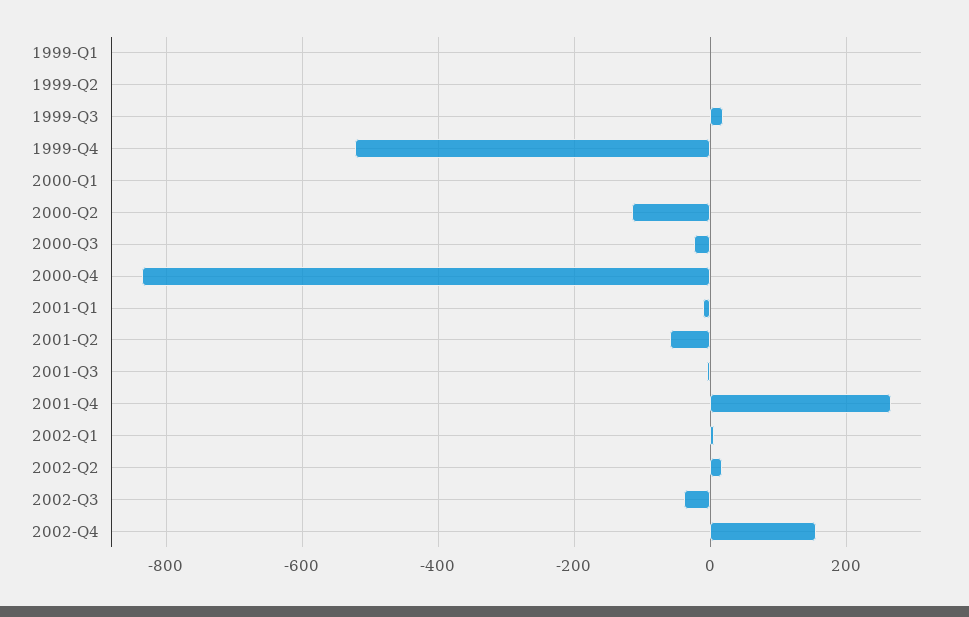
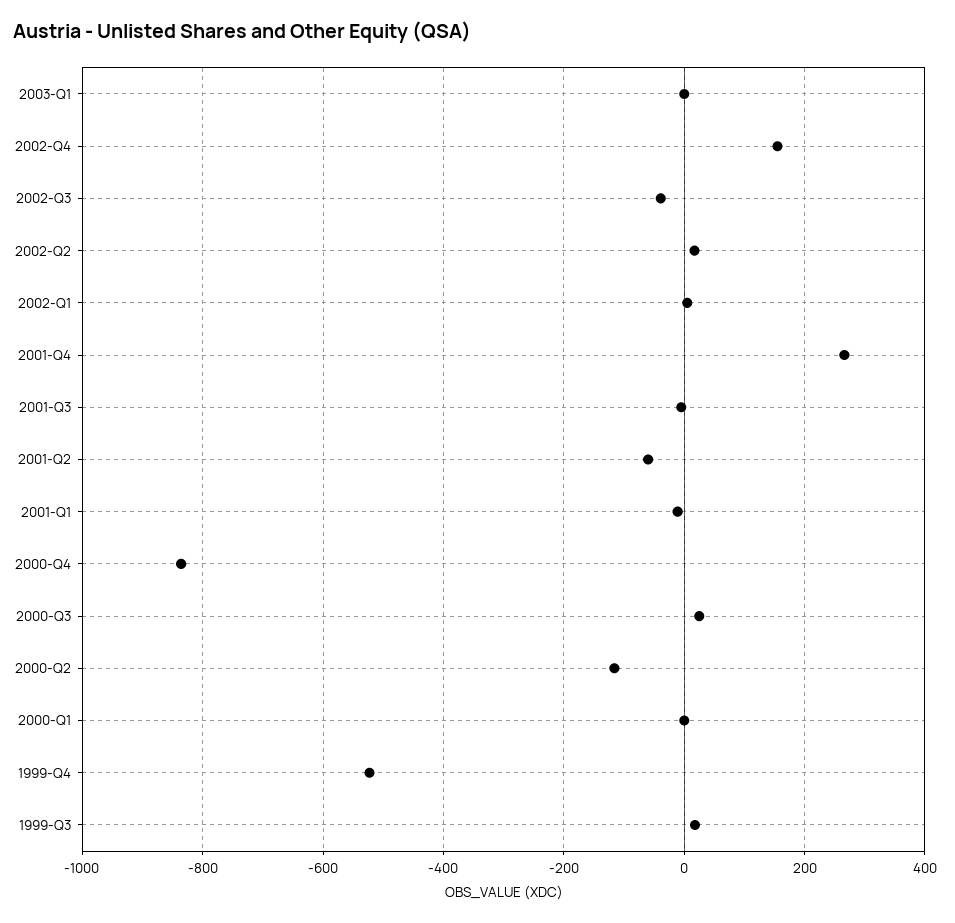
1999-Q1: 0 -> none
1999-Q2: 0 -> none
2000-Q3: -20 -> 20
2003-Q1: none -> 0

